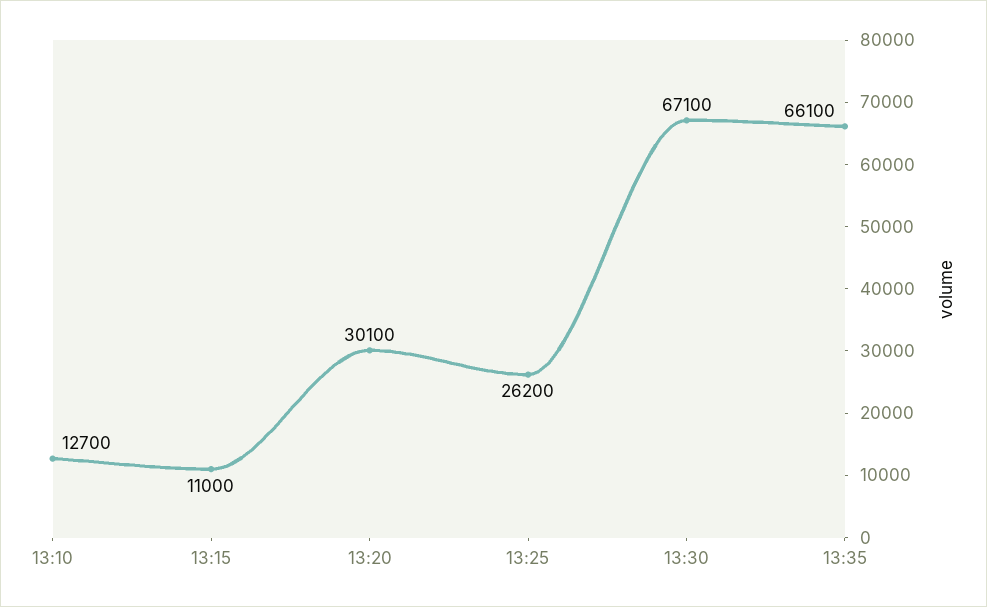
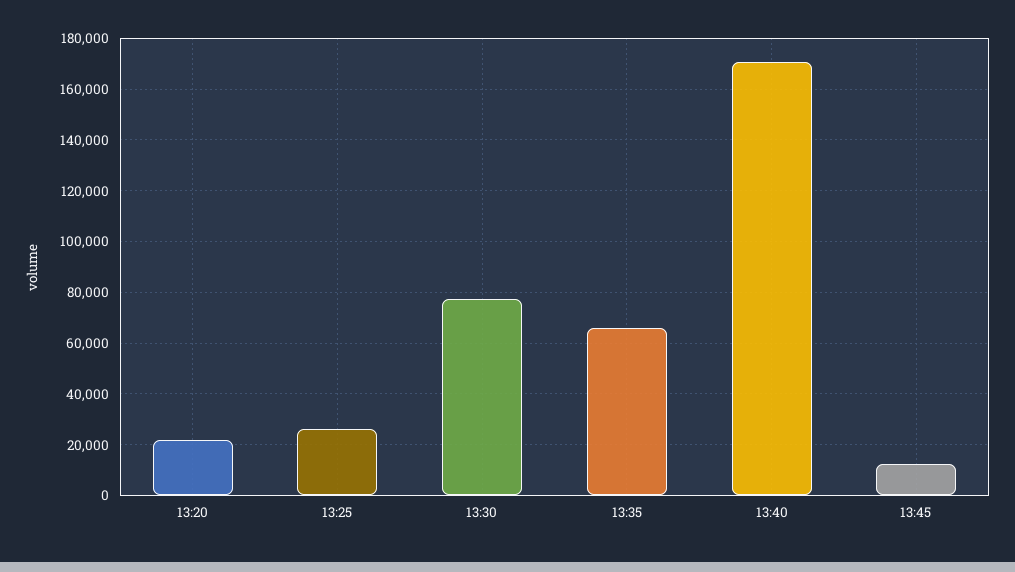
13:10: 12700 -> none
13:15: 11000 -> none
13:20: 30100 -> 22500
13:30: 67100 -> 77500
13:40: none -> 170000
13:45: none -> 12500

